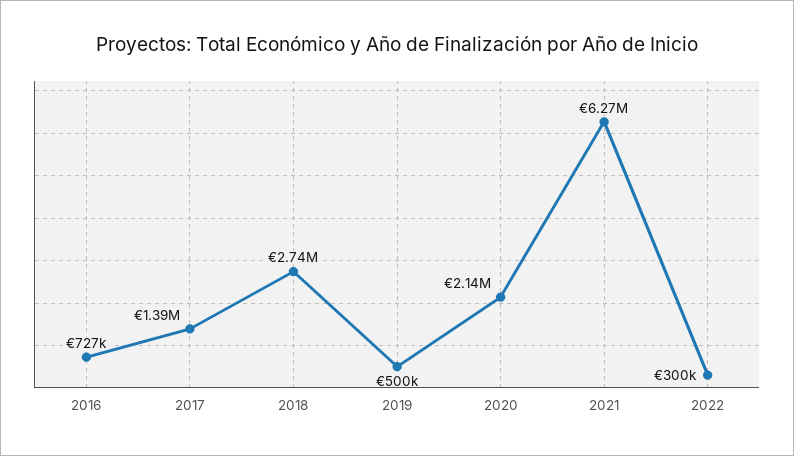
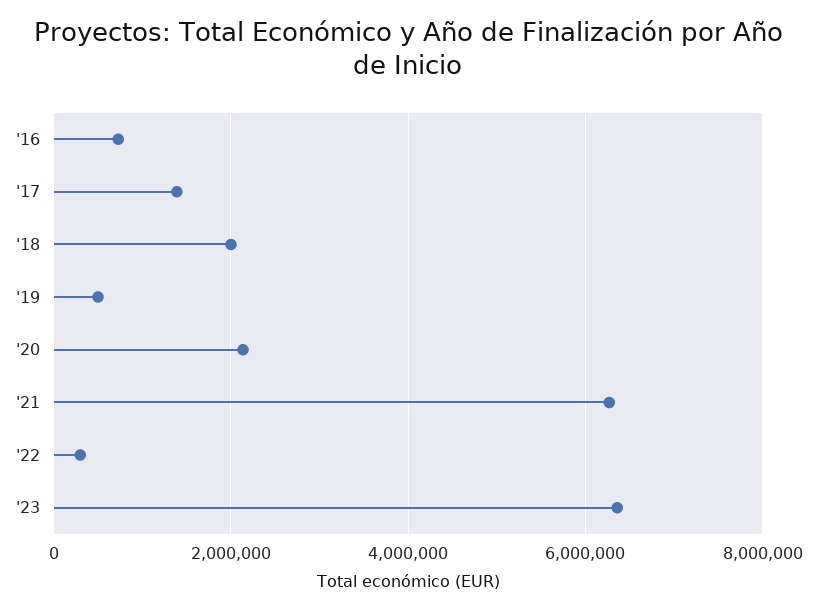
2018: 2740000 -> 2000000
'23: none -> 6400000

